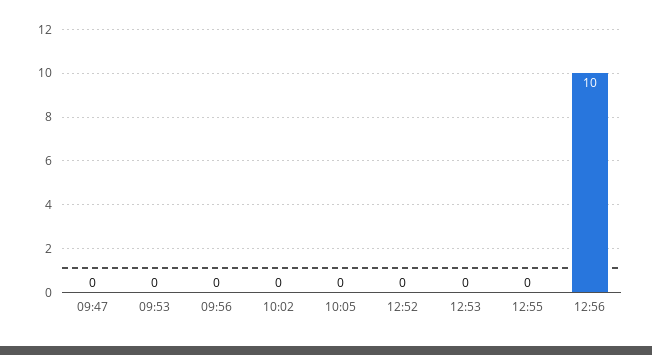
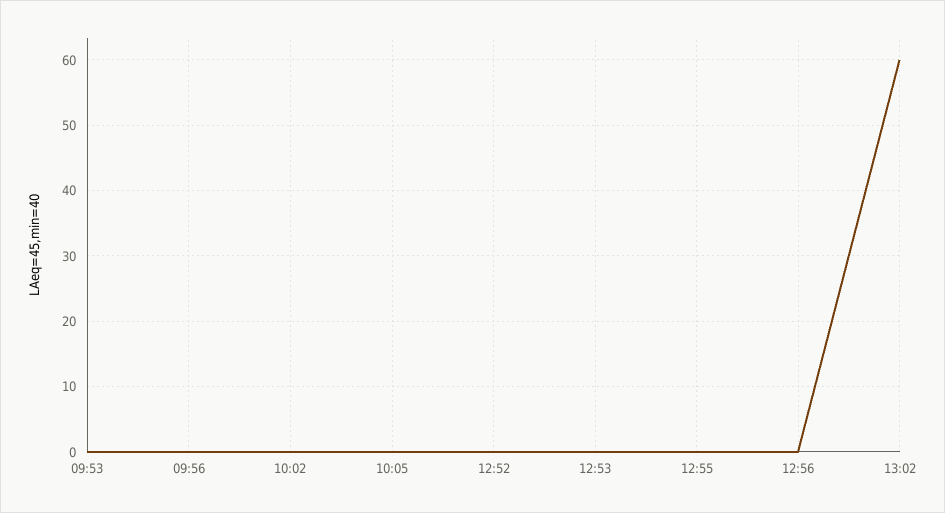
09:47: 0 -> none
12:56: 10 -> 0
13:02: none -> 60

